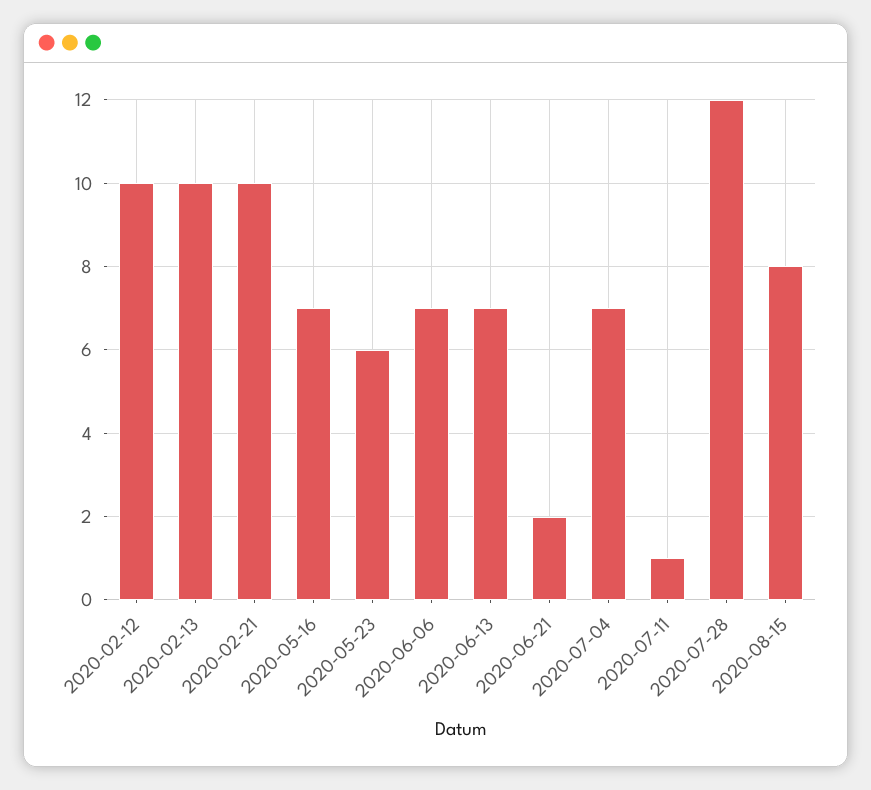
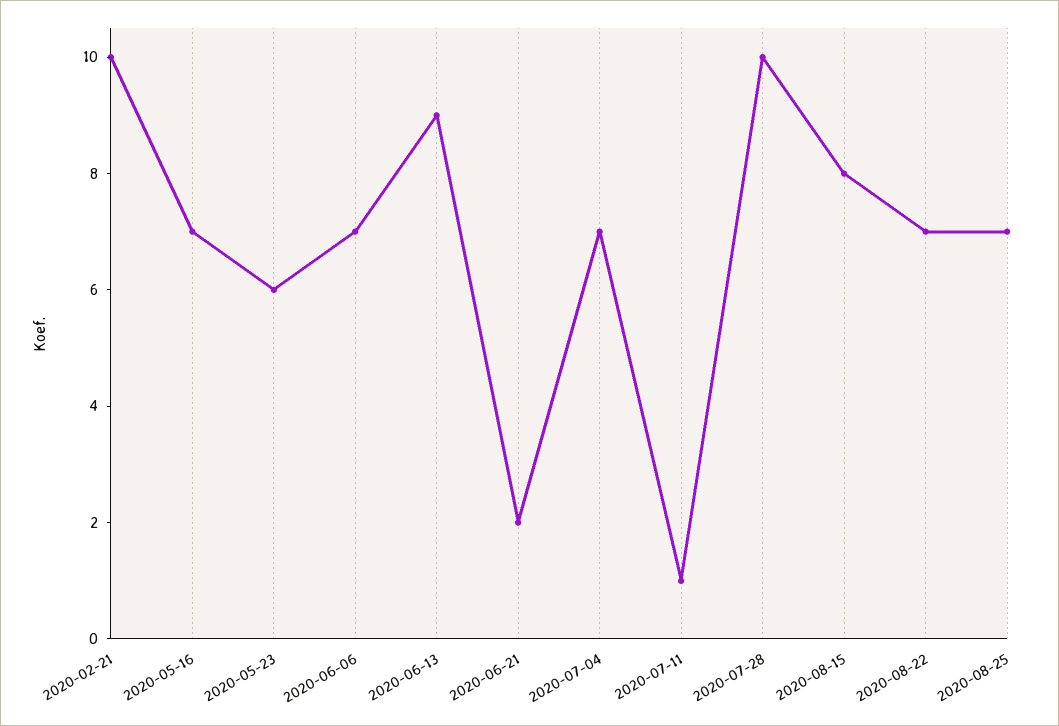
2020-02-12: 10 -> none
2020-02-13: 10 -> none
2020-06-13: 7 -> 9
2020-07-28: 12 -> 10
2020-08-22: none -> 7
2020-08-25: none -> 7

